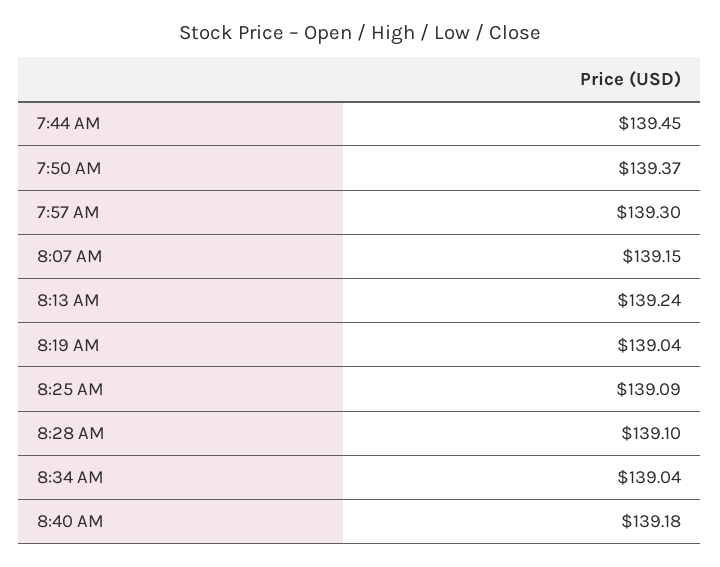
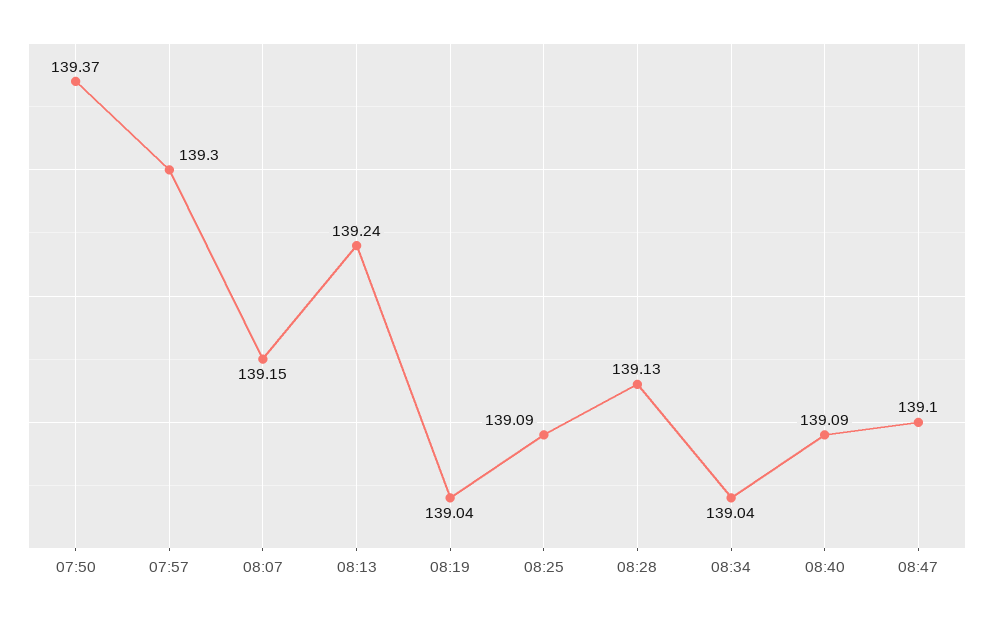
7:44 AM: 139.45 -> none
8:28 AM: 139.1 -> 139.13
8:40 AM: 139.18 -> 139.09
08:47: none -> 139.1

